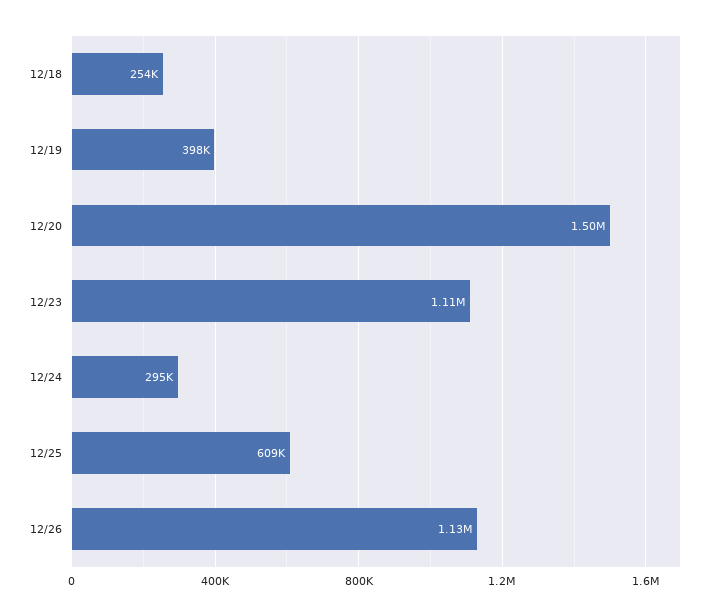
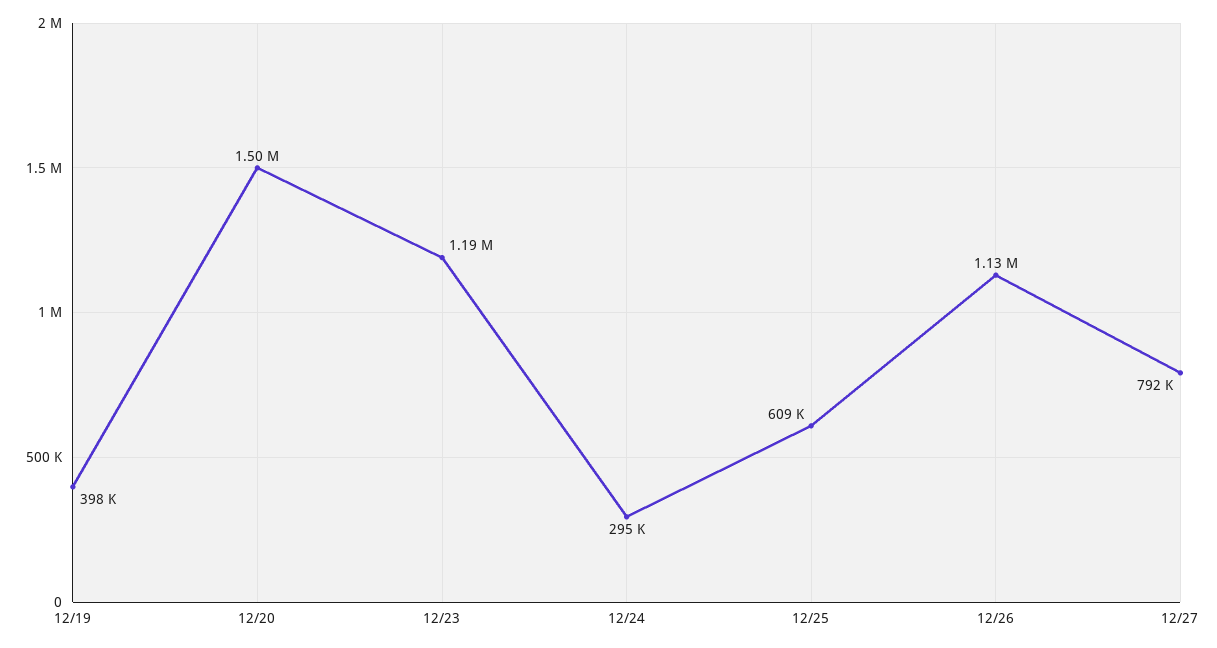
12/18: 254000 -> none
12/23: 1110000 -> 1190000
12/27: none -> 792000

